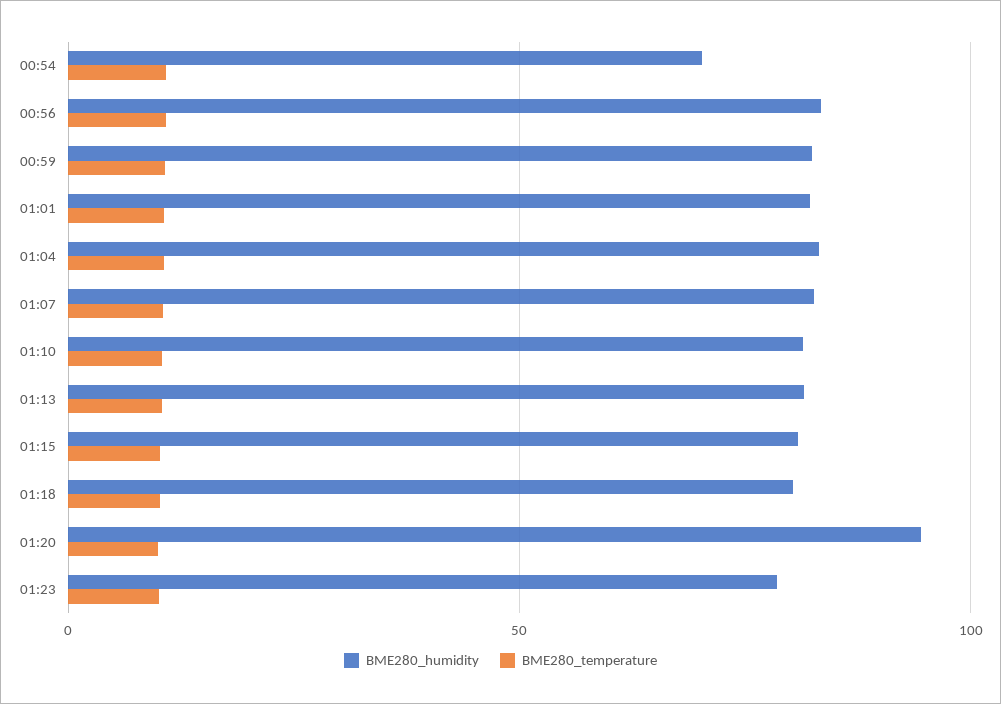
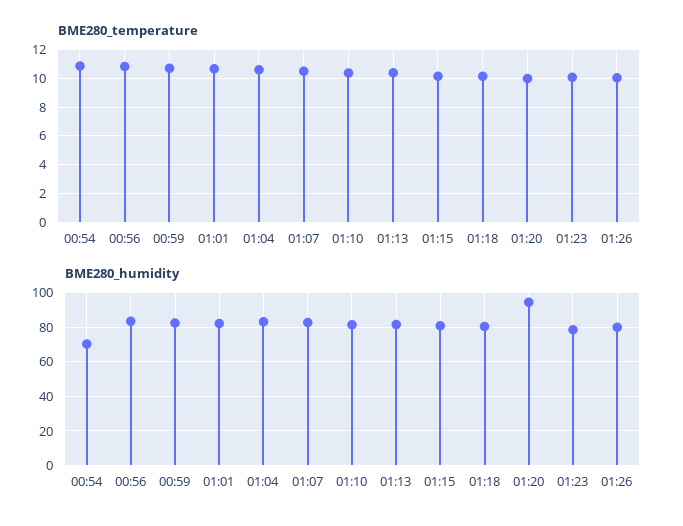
BME280_temperature, 01:26: none -> 10
BME280_humidity, 01:26: none -> 80

